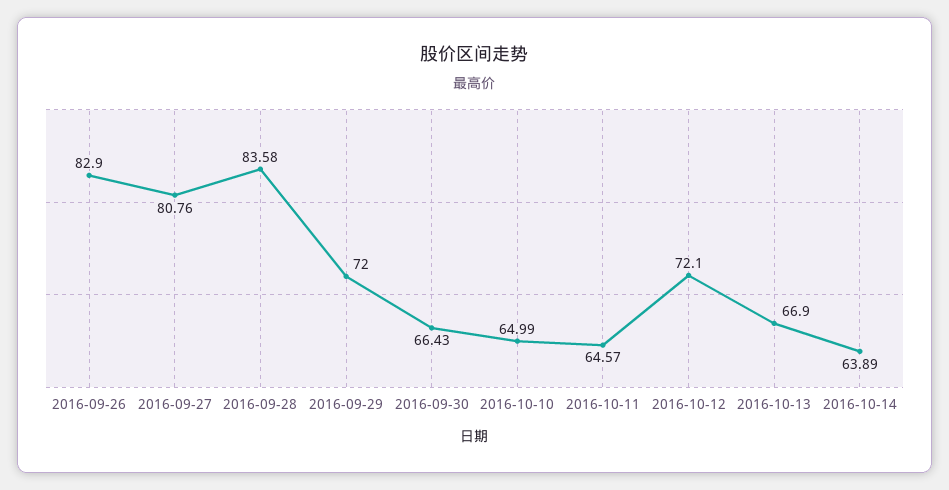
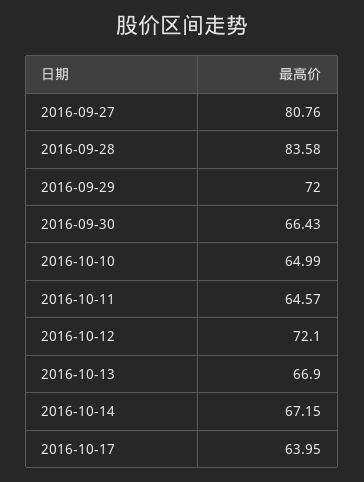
2016-09-26: 82.9 -> none
2016-10-14: 63.89 -> 67.15
2016-10-17: none -> 63.95

